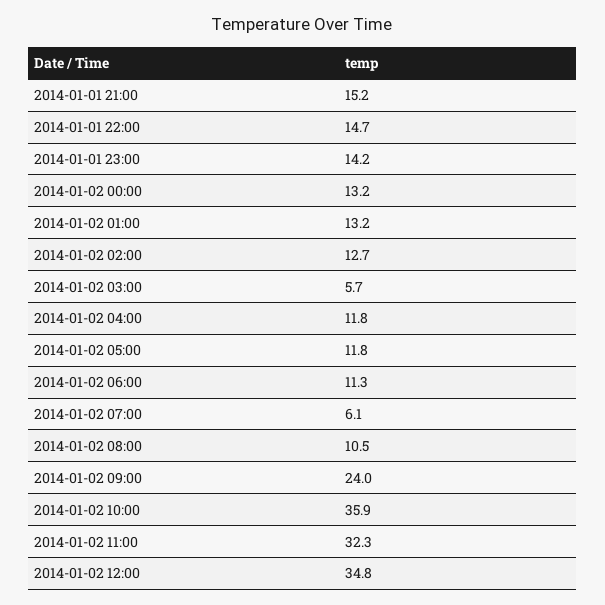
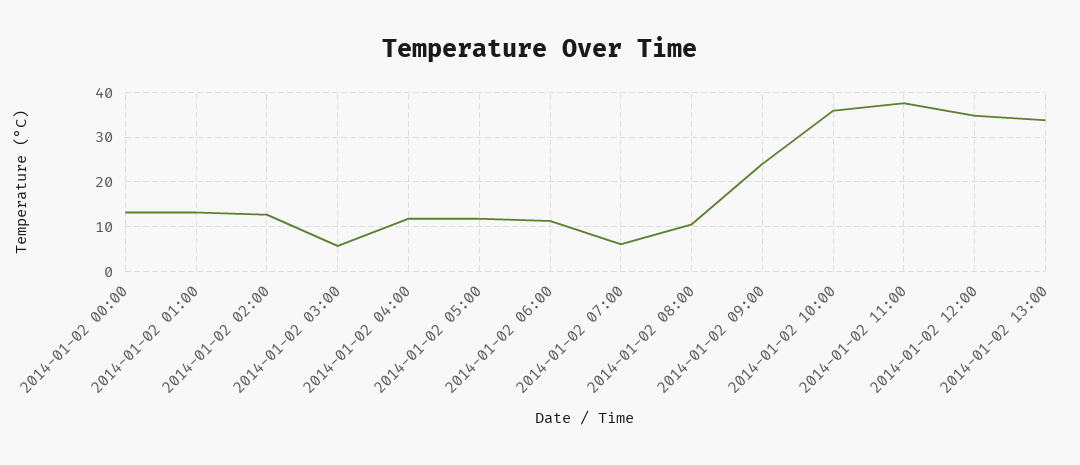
2014-01-01 21:00: 15.2 -> none
2014-01-01 22:00: 14.7 -> none
2014-01-01 23:00: 14.2 -> none
2014-01-02 11:00: 32.3 -> 38
2014-01-02 13:00: none -> 34

